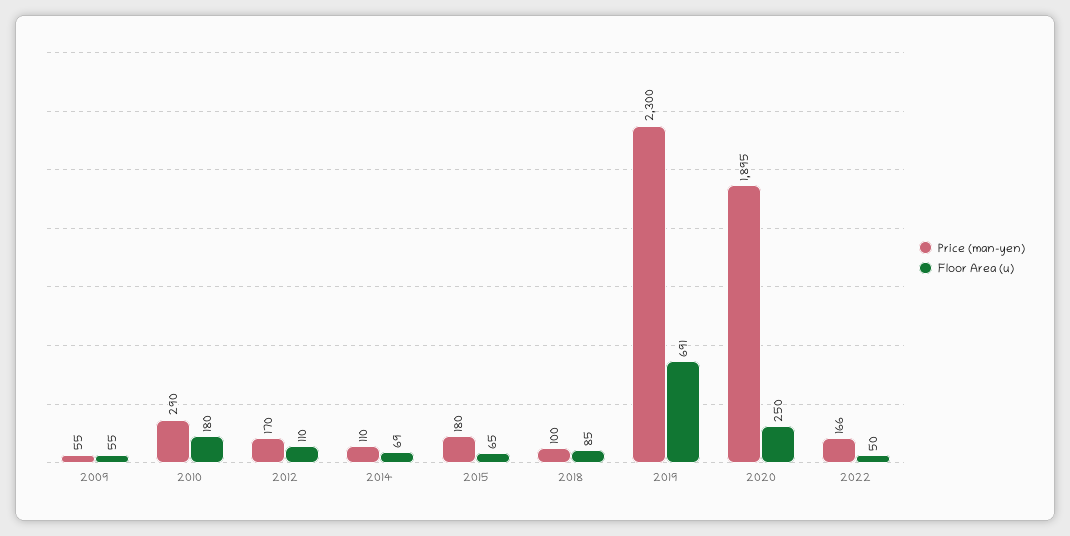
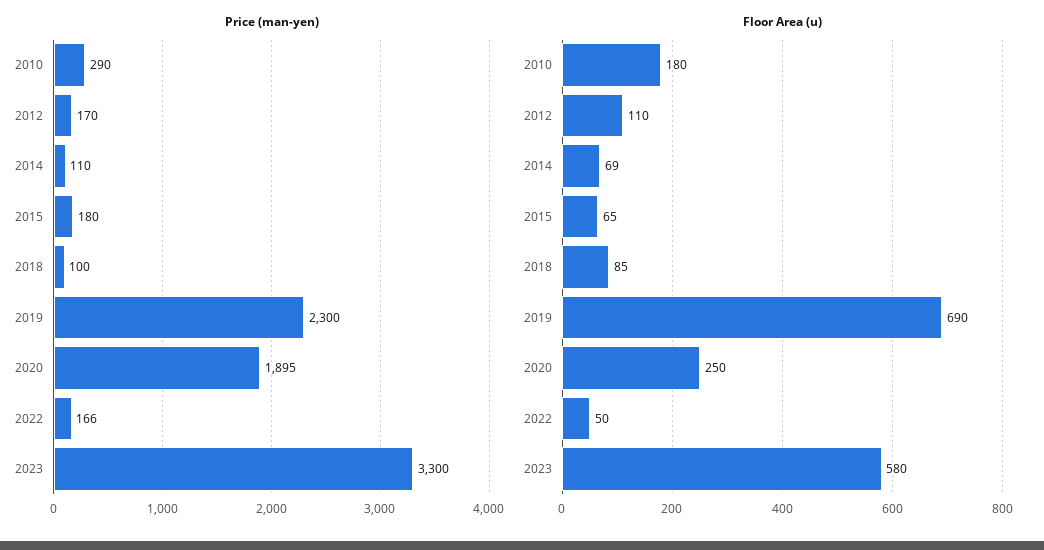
Price (man-yen), 2009: 55 -> none
Floor Area (u), 2009: 55 -> none
Floor Area (u), 2019: 691 -> 690
Price (man-yen), 2023: none -> 3300
Floor Area (u), 2023: none -> 580

